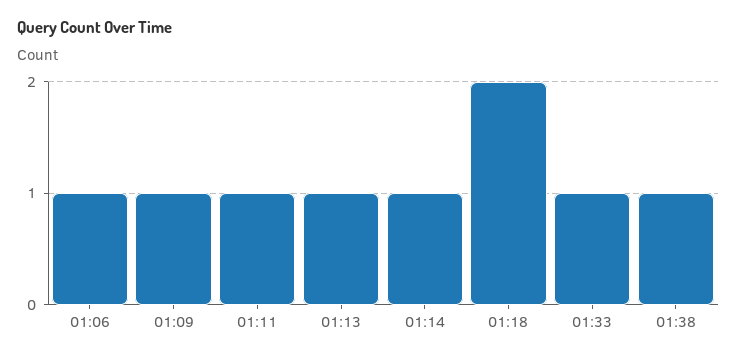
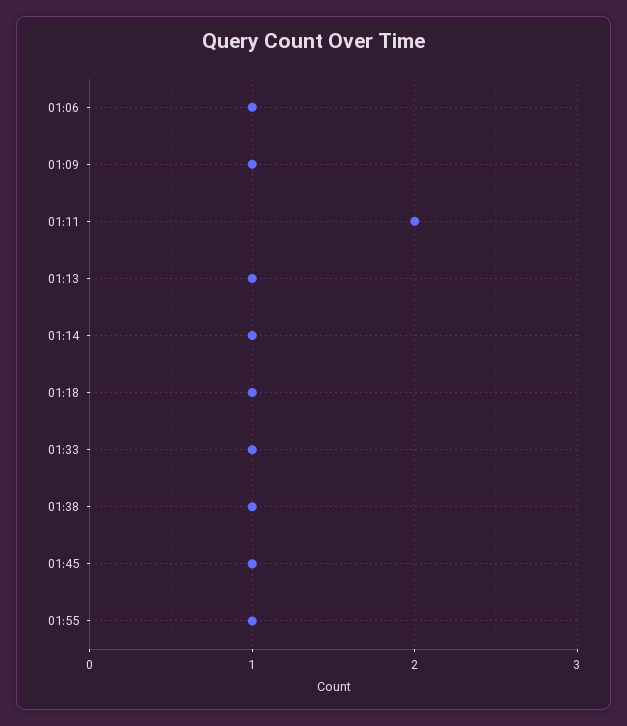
01:11: 1 -> 2
01:18: 2 -> 1
01:45: none -> 1
01:55: none -> 1

